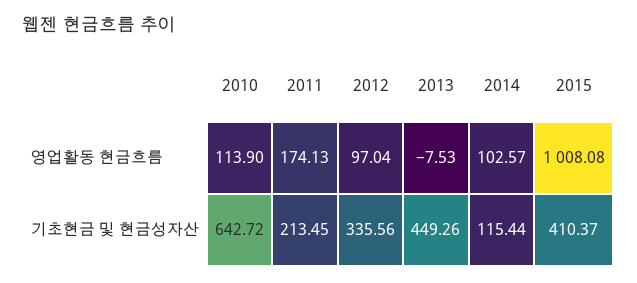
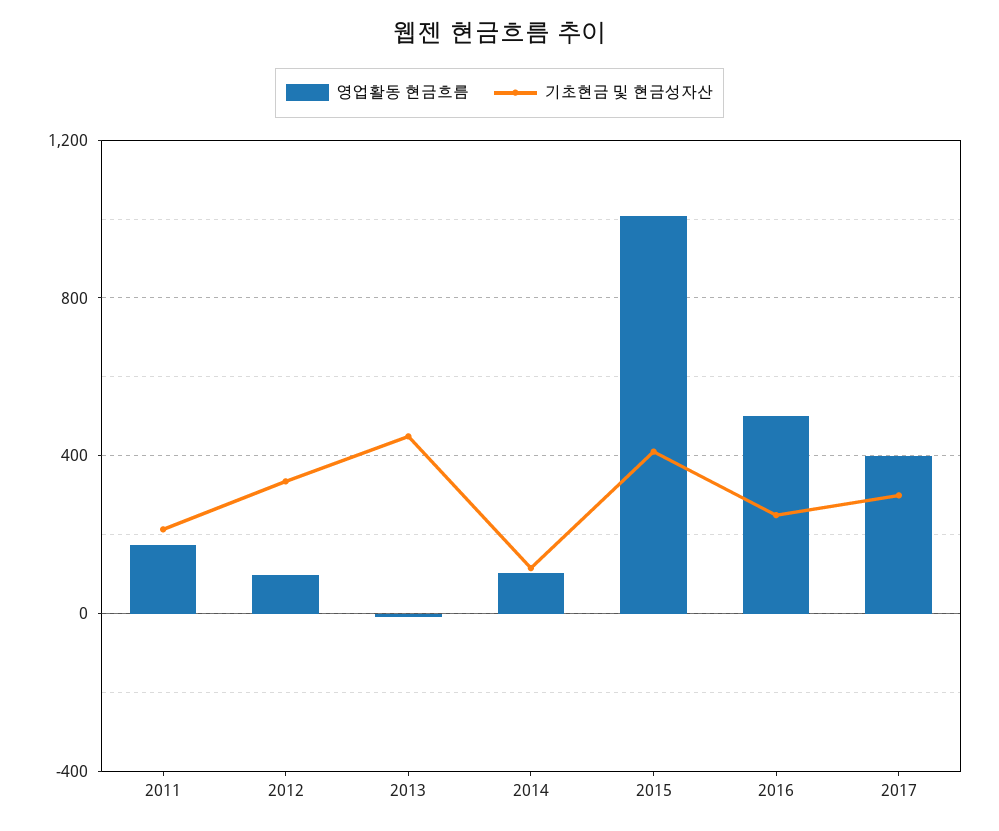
영업활동 현금흐름, 2010: 113.9 -> none
기초현금 및 현금성자산, 2010: 642.72 -> none
영업활동 현금흐름, 2016: none -> 500
기초현금 및 현금성자산, 2016: none -> 250
영업활동 현금흐름, 2017: none -> 400
기초현금 및 현금성자산, 2017: none -> 300

